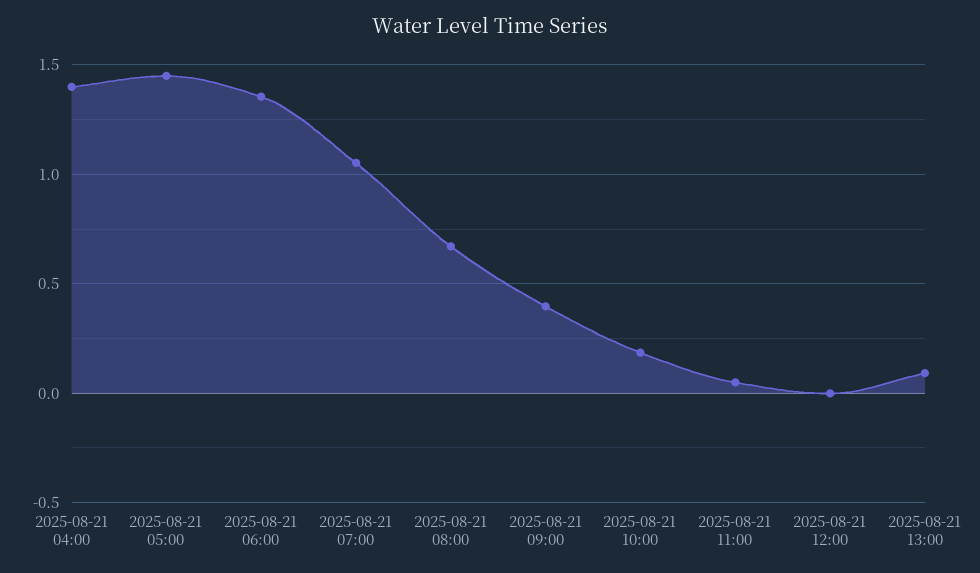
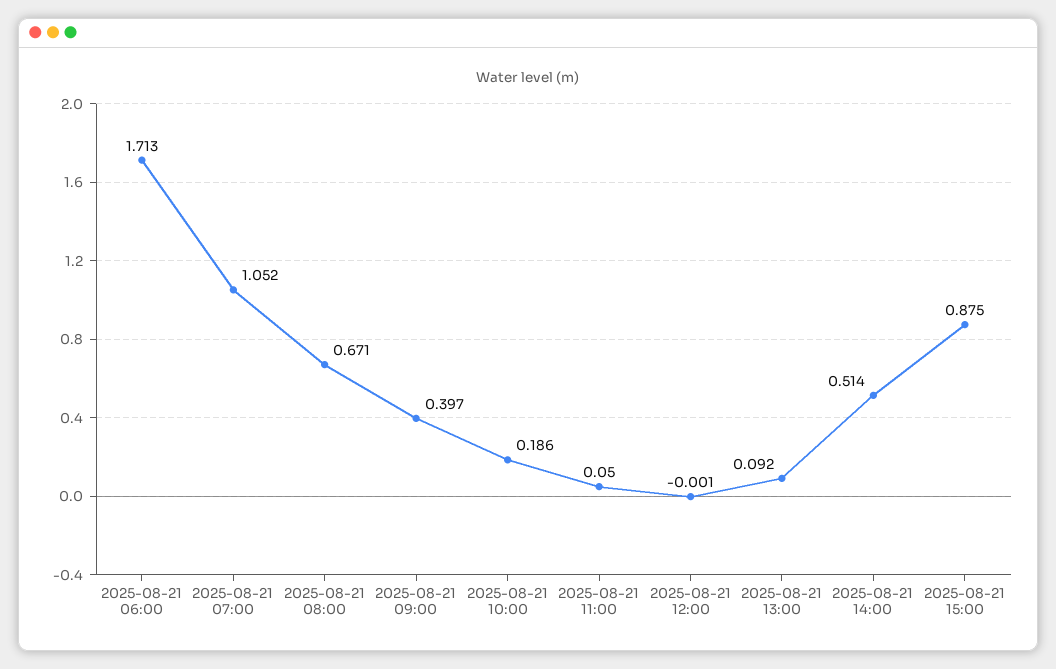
2025-08-21 04:00: 1.4 -> none
2025-08-21 05:00: 1.45 -> none
2025-08-21 06:00: 1.35 -> 1.713
2025-08-21 14:00: none -> 0.514
2025-08-21 15:00: none -> 0.875

